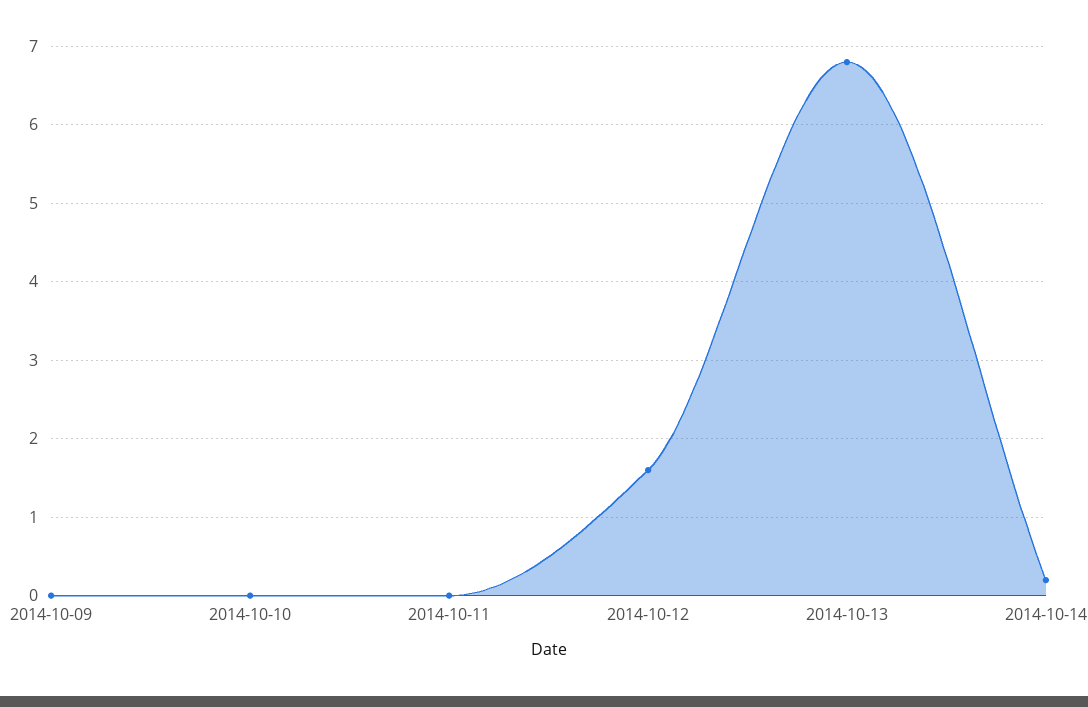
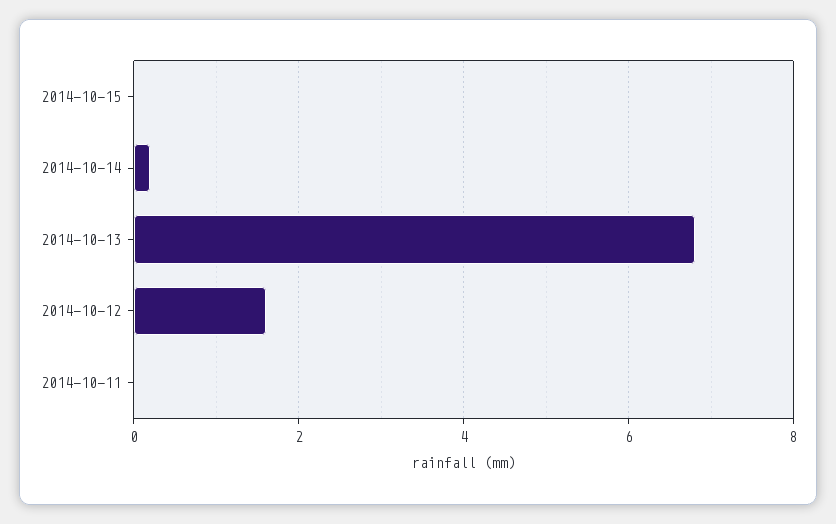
2014-10-09: 0 -> none
2014-10-10: 0 -> none
2014-10-15: none -> 0

